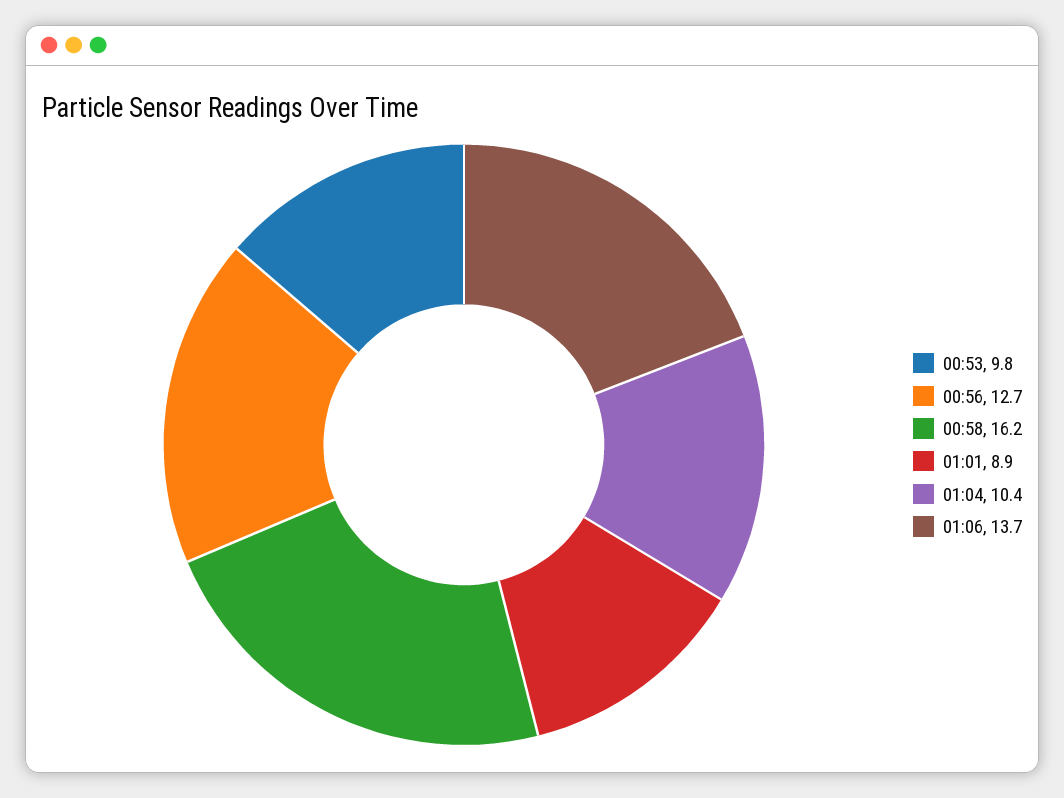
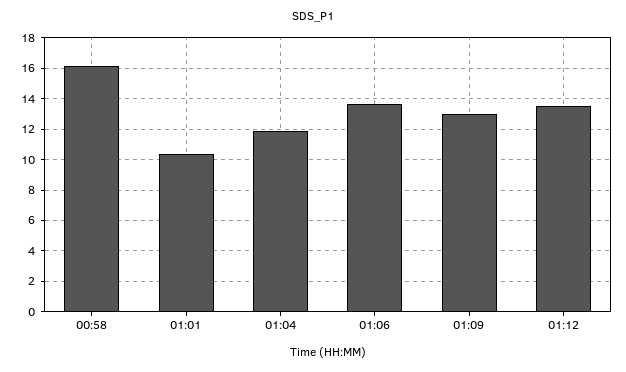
00:53: 9.8 -> none
00:56: 12.7 -> none
01:01: 8.9 -> 10.5
01:04: 10.4 -> 12
01:09: none -> 13
01:12: none -> 13.5

